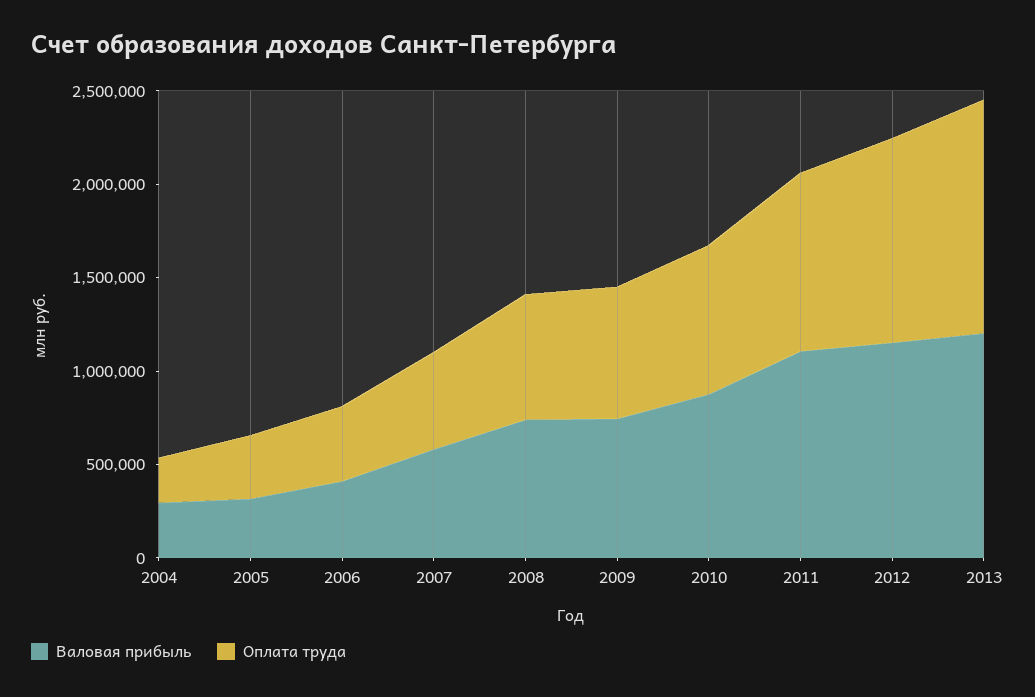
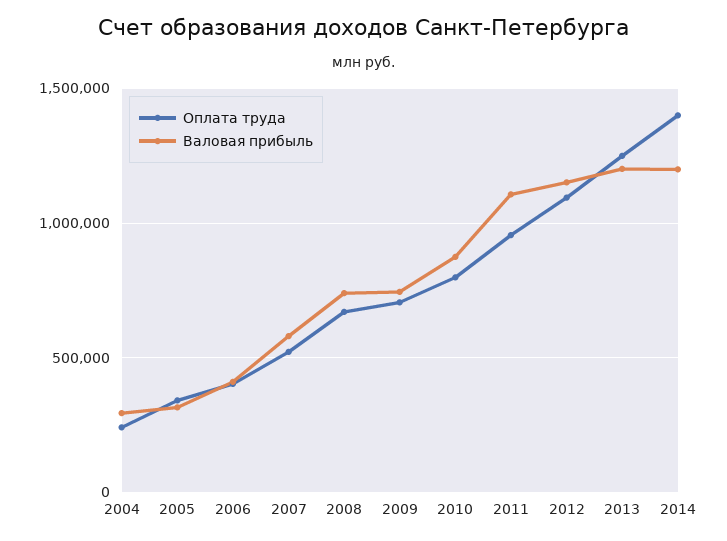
Оплата труда, 2014: none -> 1400000
Валовая прибыль, 2014: none -> 1200000

